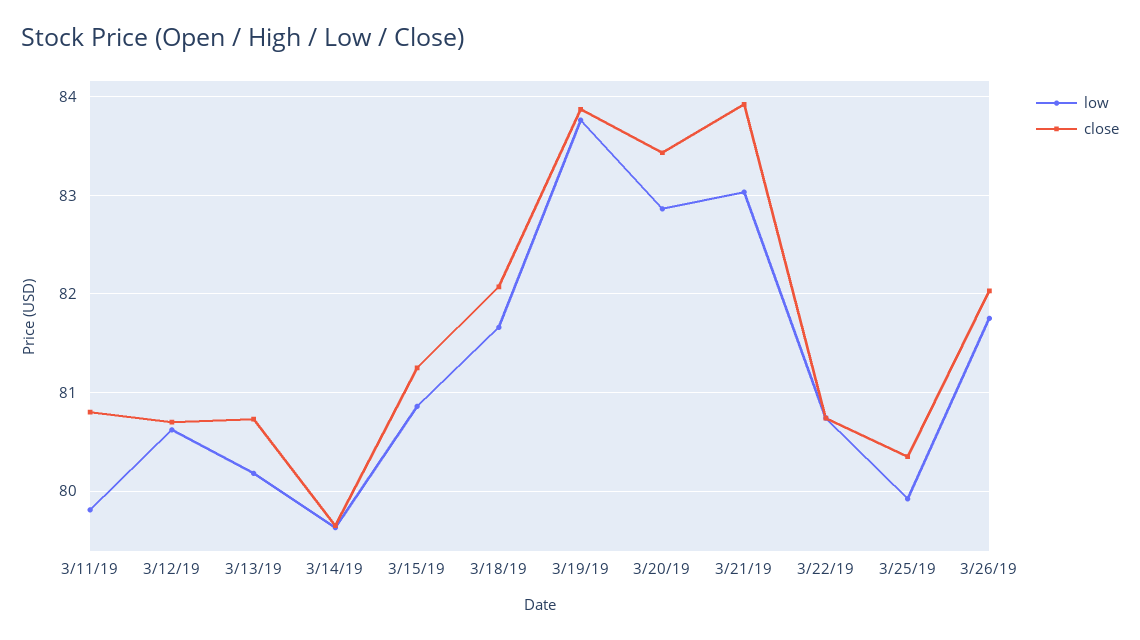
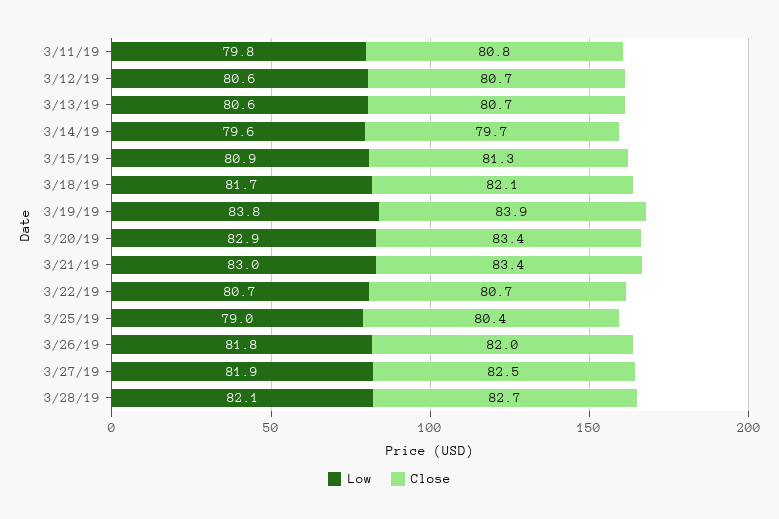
low, 3/13/19: 80.2 -> 80.6
close, 3/21/19: 83.9 -> 83.4
low, 3/25/19: 79.9 -> 79
low, 3/27/19: none -> 81.9
close, 3/27/19: none -> 82.5
low, 3/28/19: none -> 82.1
close, 3/28/19: none -> 82.7

